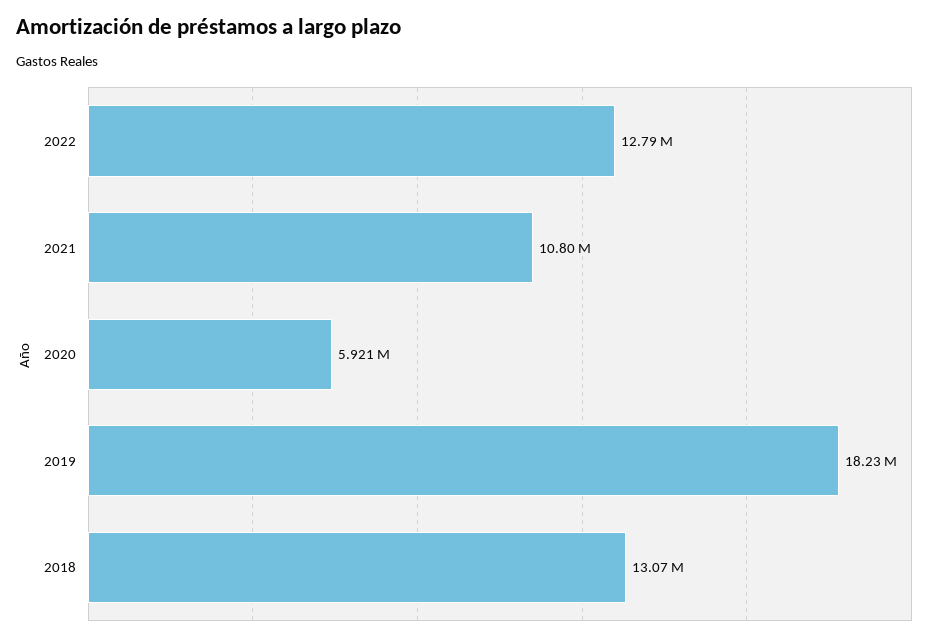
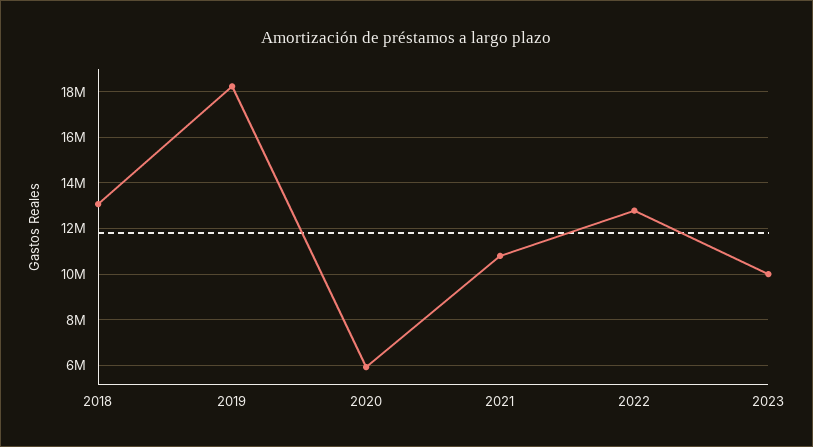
2023: none -> 10000000

